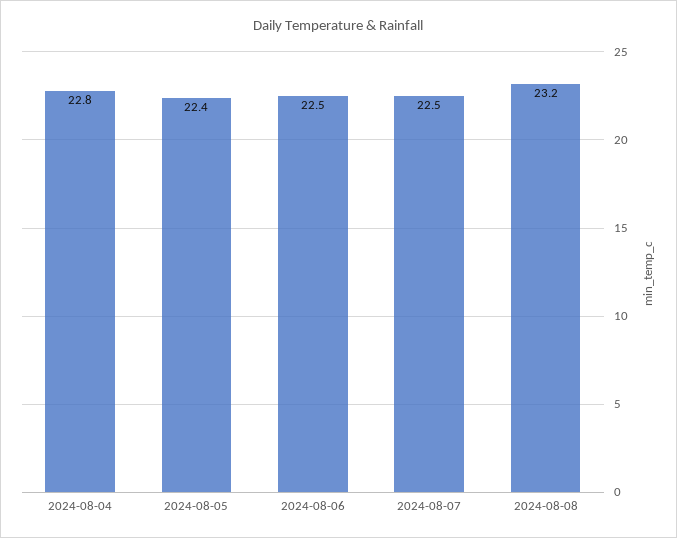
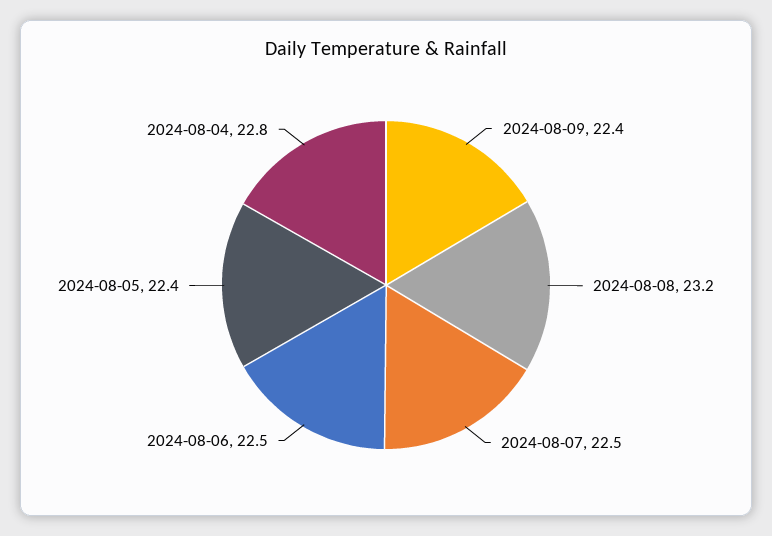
2024-08-09: none -> 22.4

